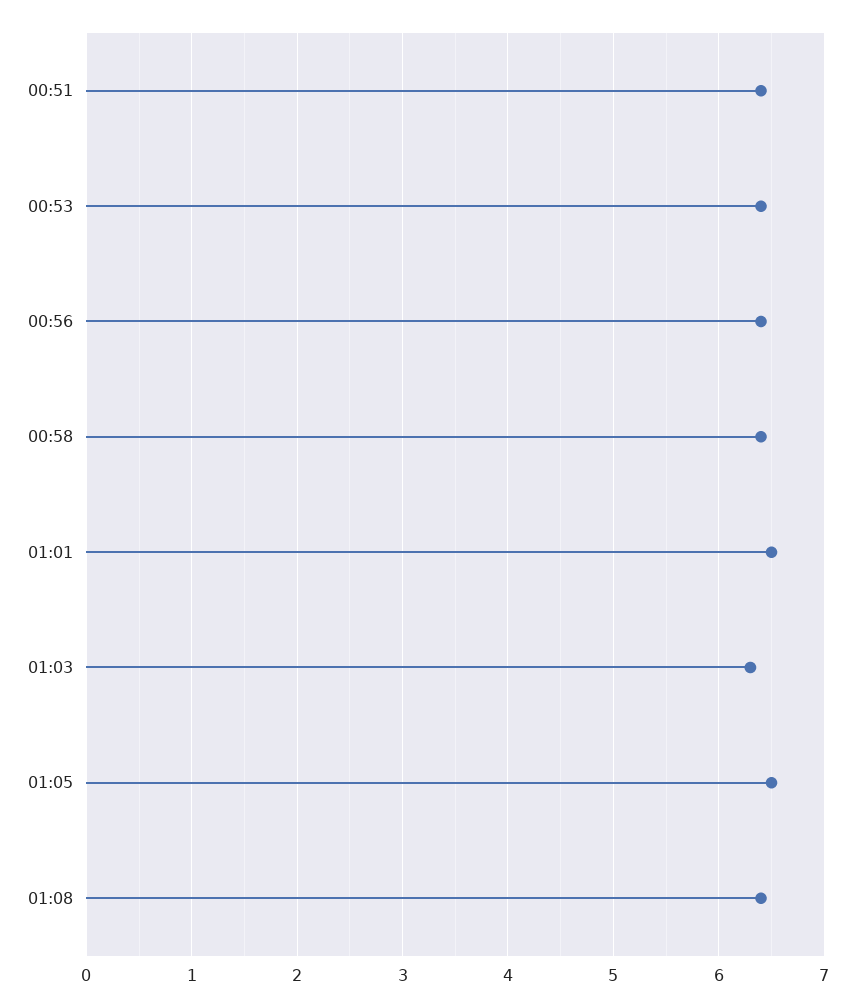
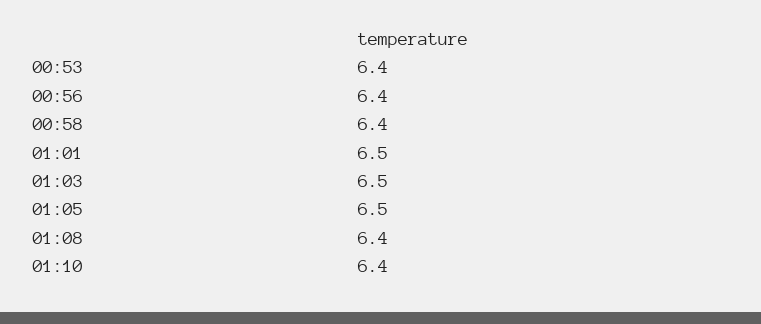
00:51: 6.4 -> none
01:03: 6.3 -> 6.5
01:10: none -> 6.4

